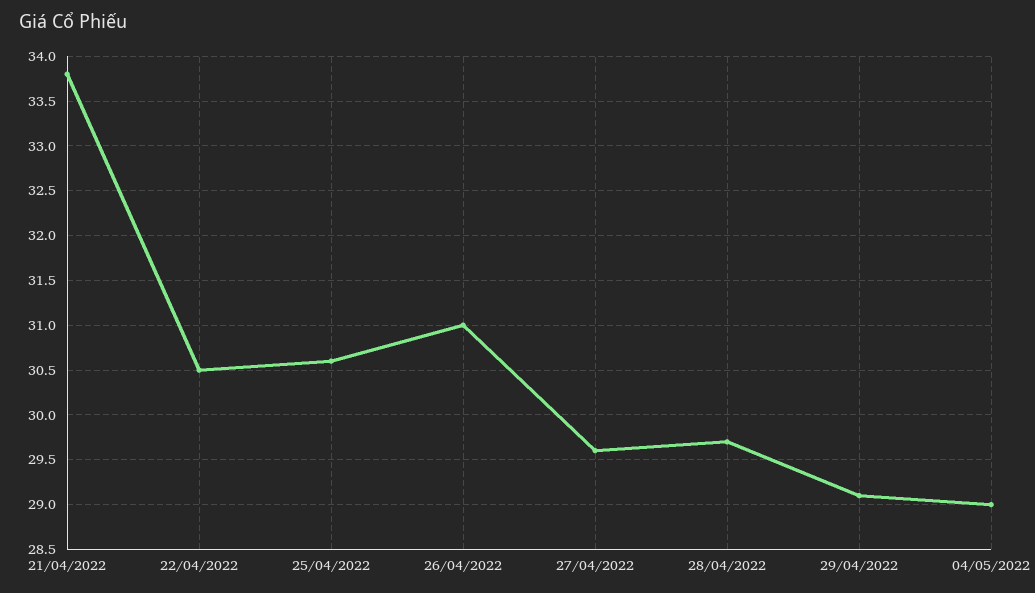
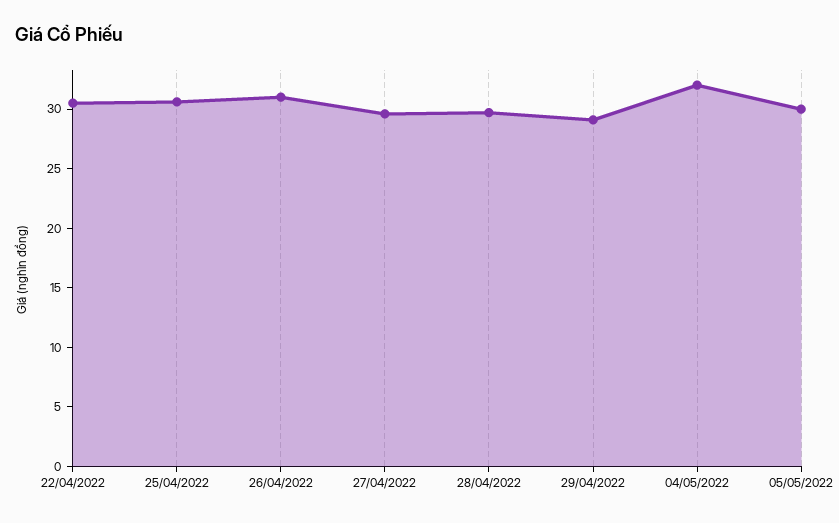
21/04/2022: 33.8 -> none
04/05/2022: 29 -> 32
05/05/2022: none -> 30

